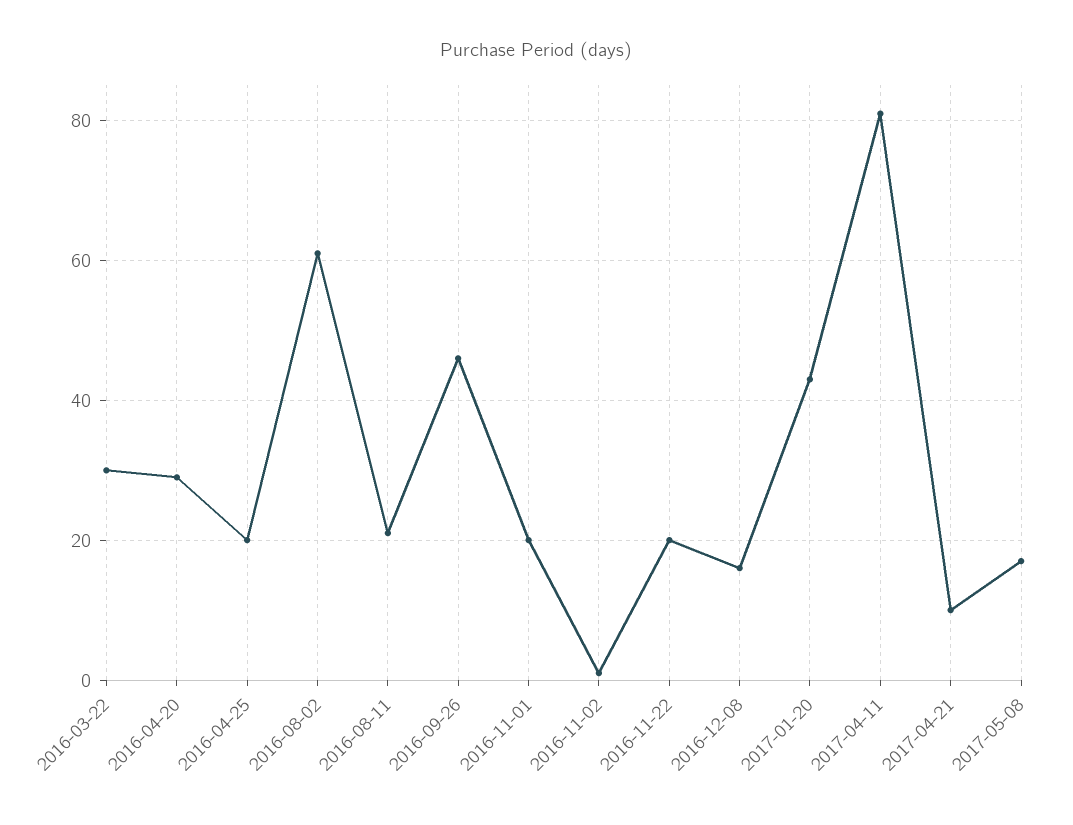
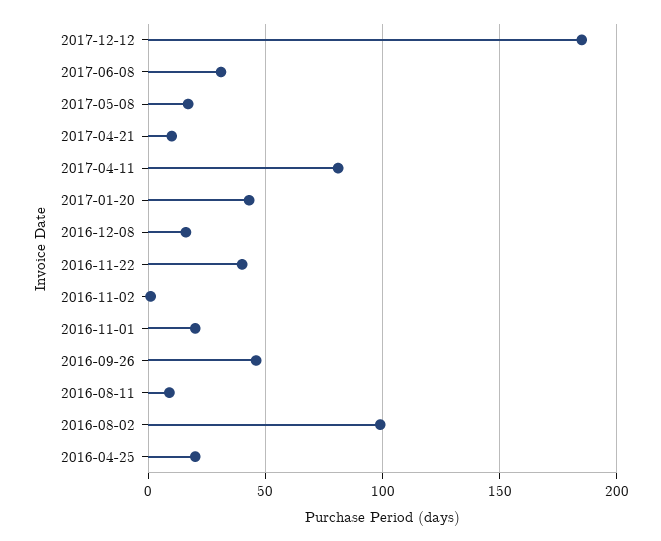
2016-03-22: 30 -> none
2016-04-20: 30 -> none
2016-08-02: 60 -> 100
2016-08-11: 20 -> 10
2016-11-22: 20 -> 40
2017-12-12: none -> 185
2017-06-08: none -> 30

